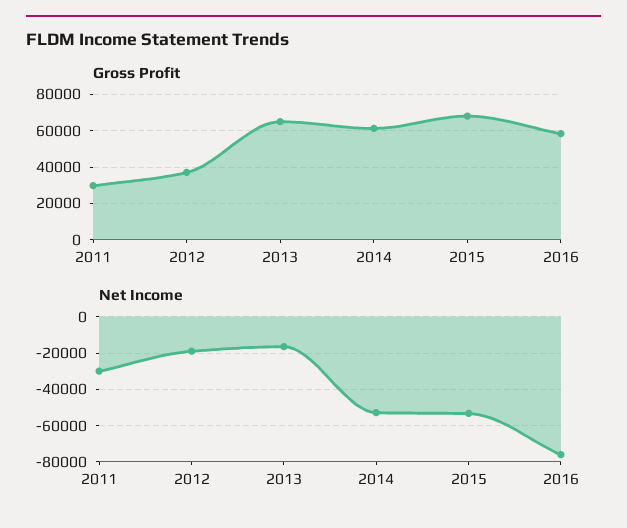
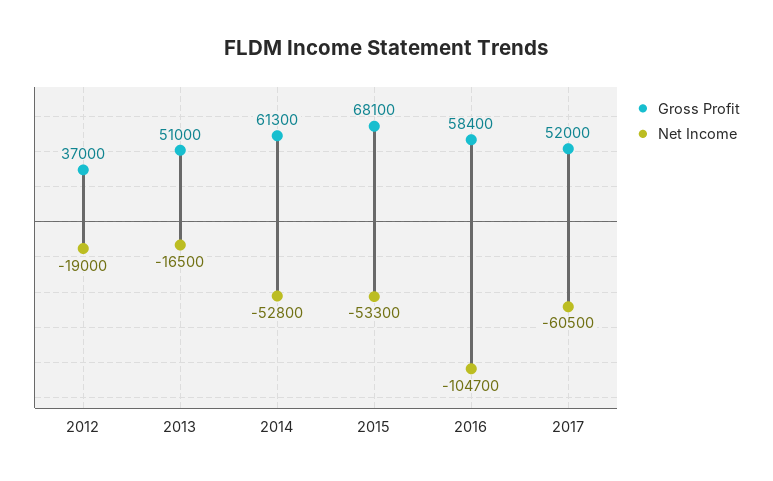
Gross Profit, 2011: 30000 -> none
Gross Profit, 2013: 65000 -> 51000
Net Income, 2011: -30000 -> none
Net Income, 2016: -75000 -> -104700
Gross Profit, 2017: none -> 52000
Net Income, 2017: none -> -60500

